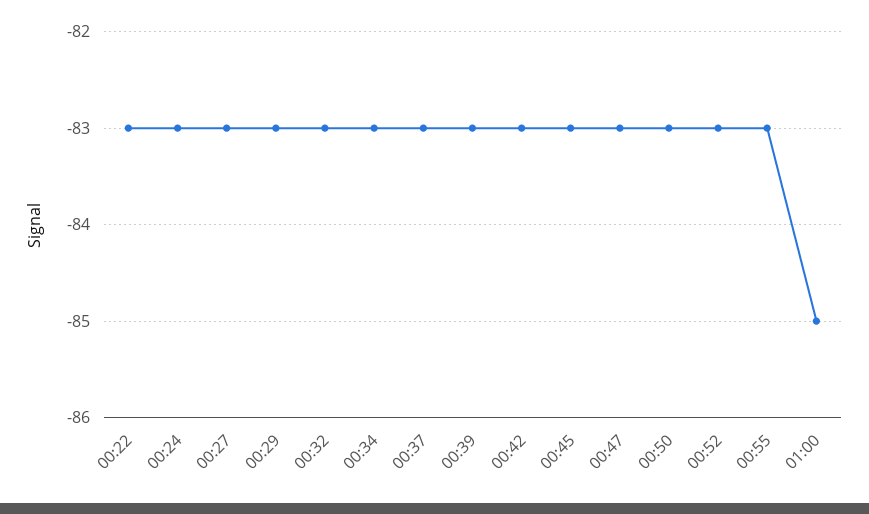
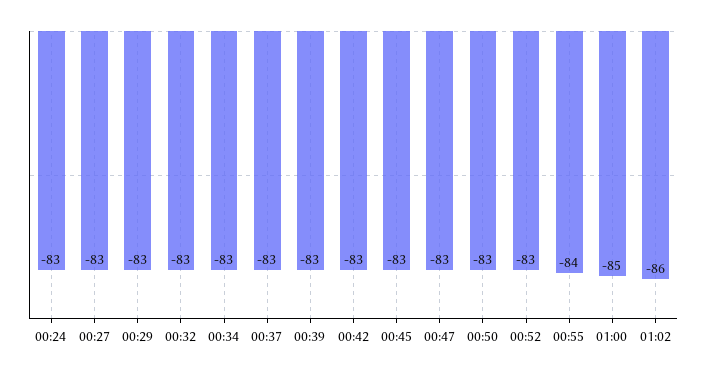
00:22: -83 -> none
00:55: -83 -> -84
01:02: none -> -86

